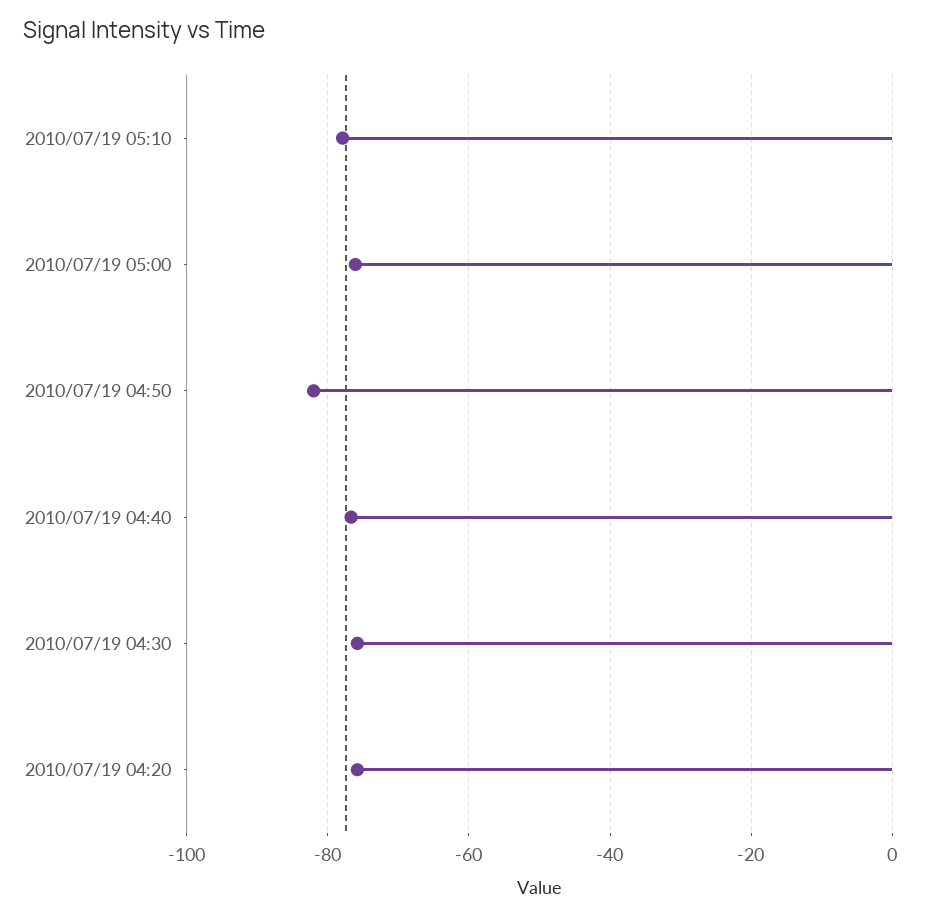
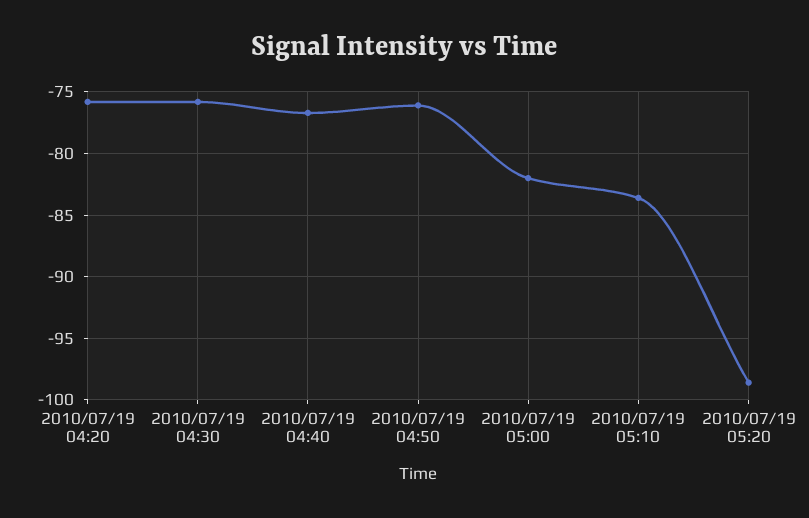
2010/07/19 05:10: -78 -> -83.5
2010/07/19 05:00: -76 -> -82
2010/07/19 04:50: -82 -> -76
2010/07/19 05:20: none -> -98.5

